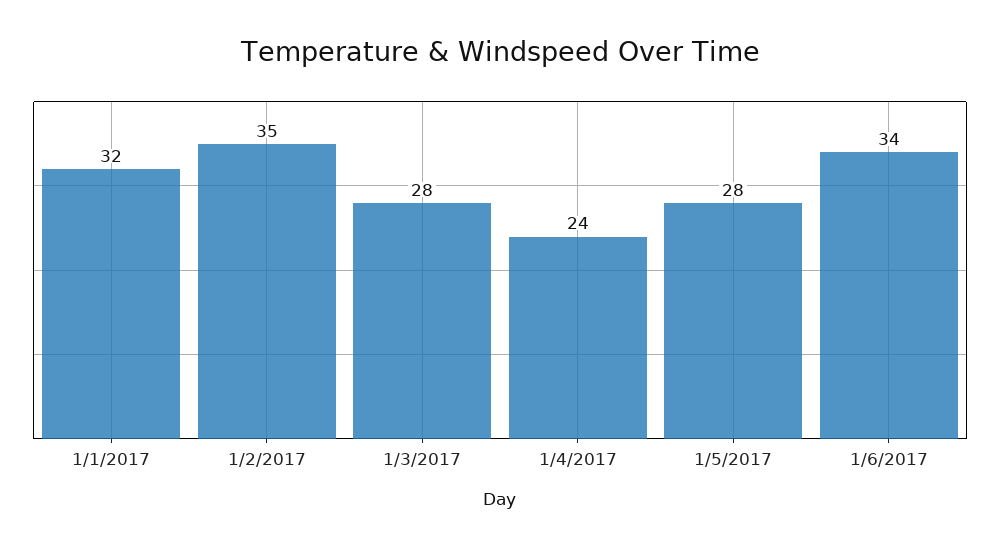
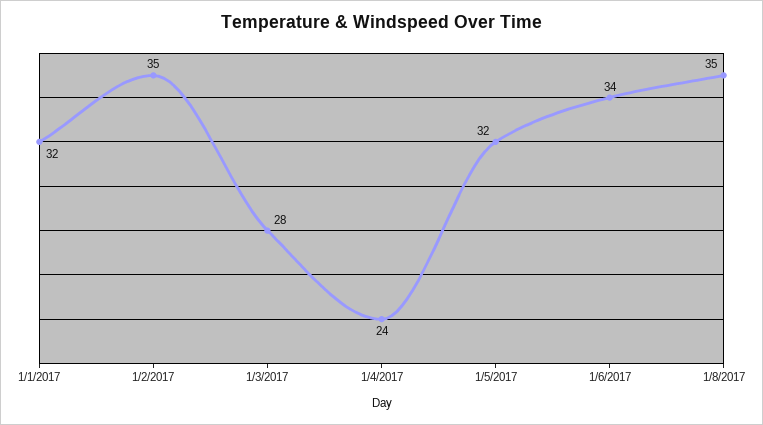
1/5/2017: 28 -> 32
1/8/2017: none -> 35

